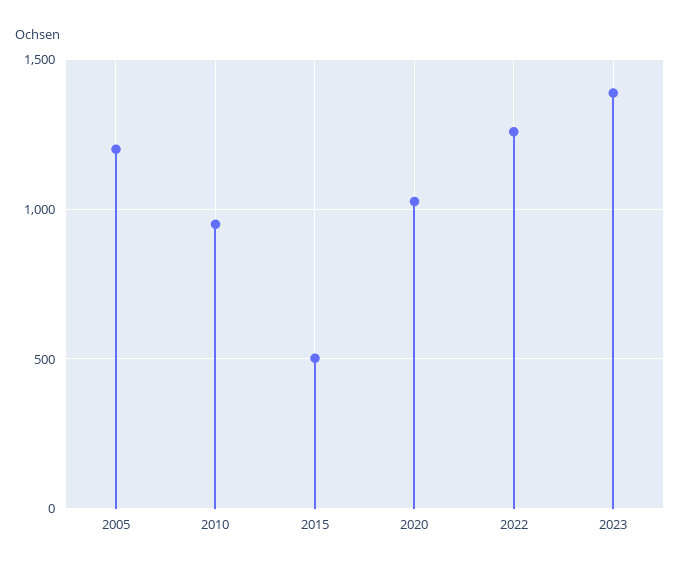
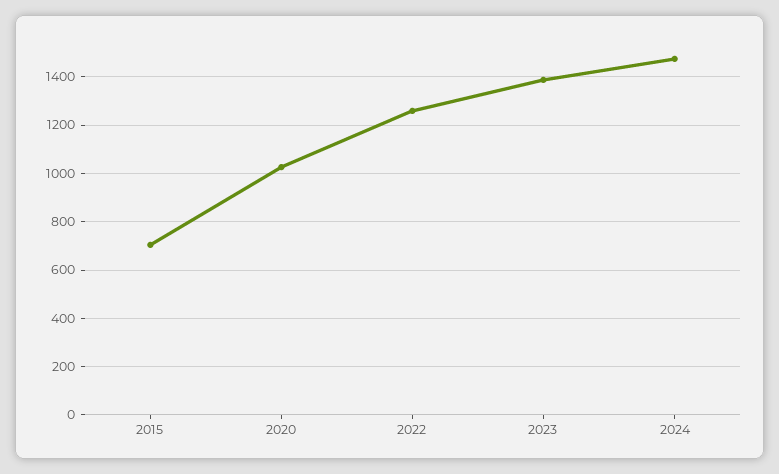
2005: 1200 -> none
2010: 950 -> none
2015: 500 -> 700
2024: none -> 1475

